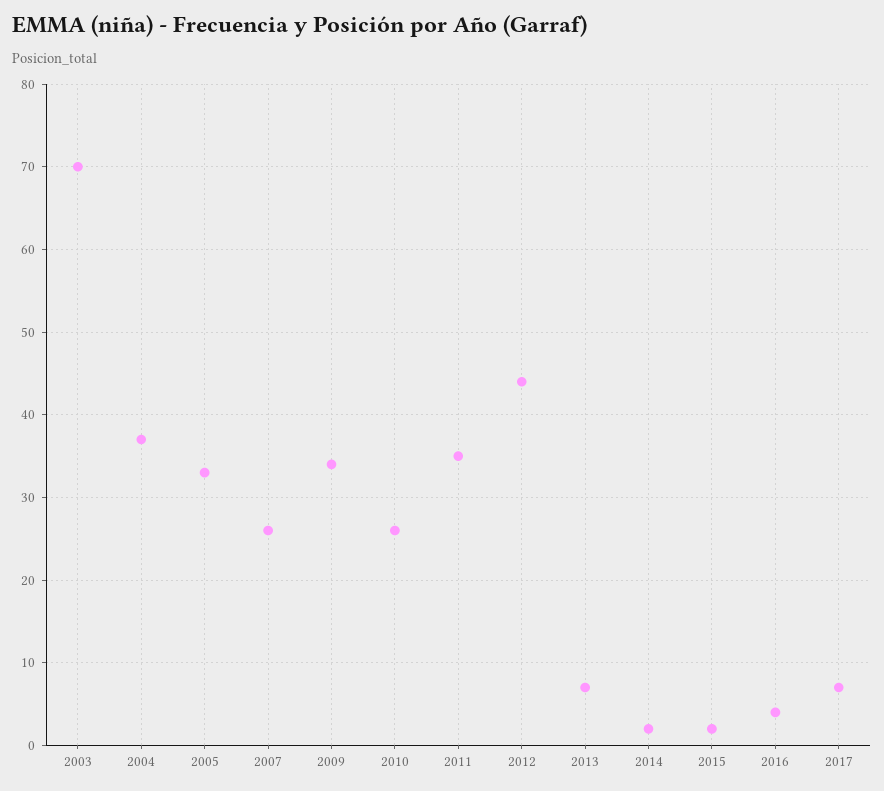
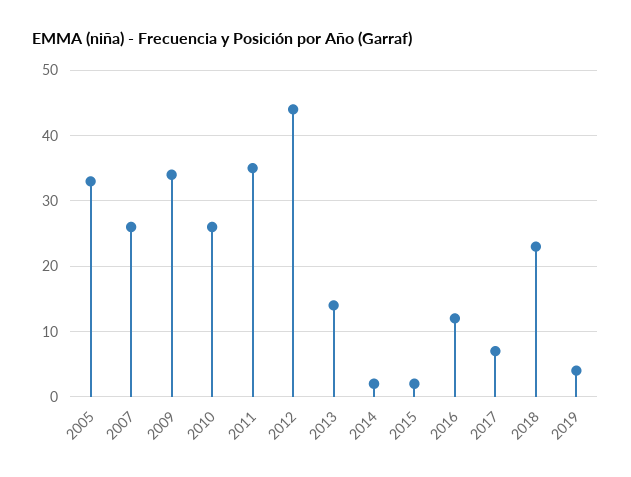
2003: 70 -> none
2004: 37 -> none
2013: 7 -> 14
2016: 4 -> 12
2018: none -> 23
2019: none -> 4

